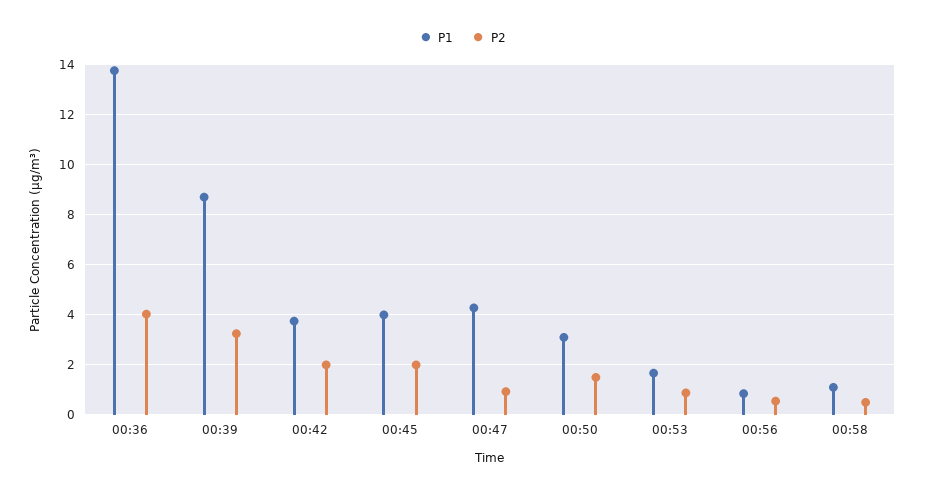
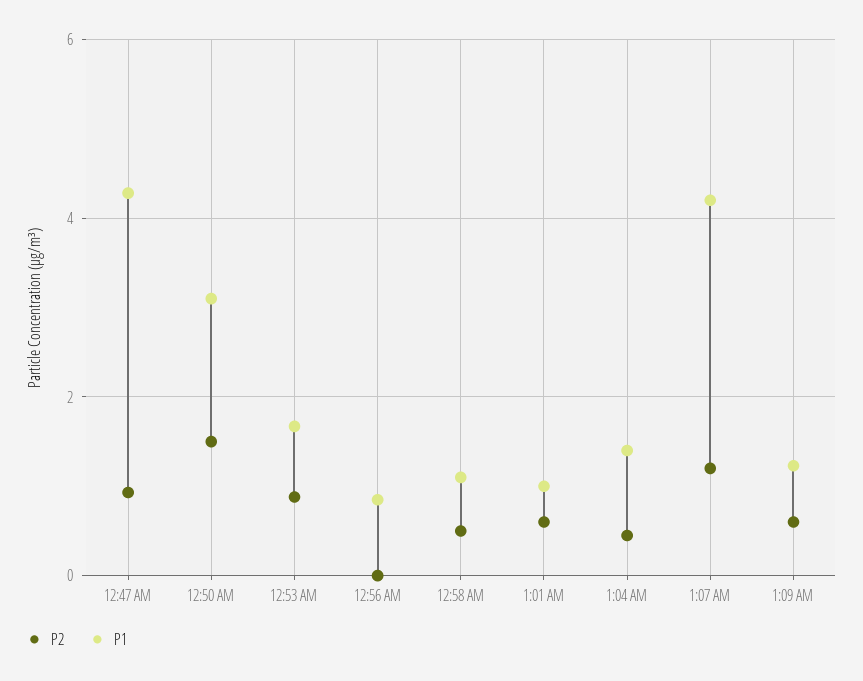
P1, 00:36: 13.75 -> none
P2, 00:36: 4 -> none
P1, 00:39: 8.75 -> none
P2, 00:39: 3.25 -> none
P1, 00:42: 3.75 -> none
P2, 00:42: 2 -> none
P1, 00:45: 4 -> none
P2, 00:45: 2 -> none
P2, 00:56: 0.5 -> 0
P2, 1:01 AM: none -> 0.6
P1, 1:01 AM: none -> 1
P2, 1:04 AM: none -> 0.4
P1, 1:04 AM: none -> 1.4
P2, 1:07 AM: none -> 1.2
P1, 1:07 AM: none -> 4.2
P2, 1:09 AM: none -> 0.6
P1, 1:09 AM: none -> 1.2

